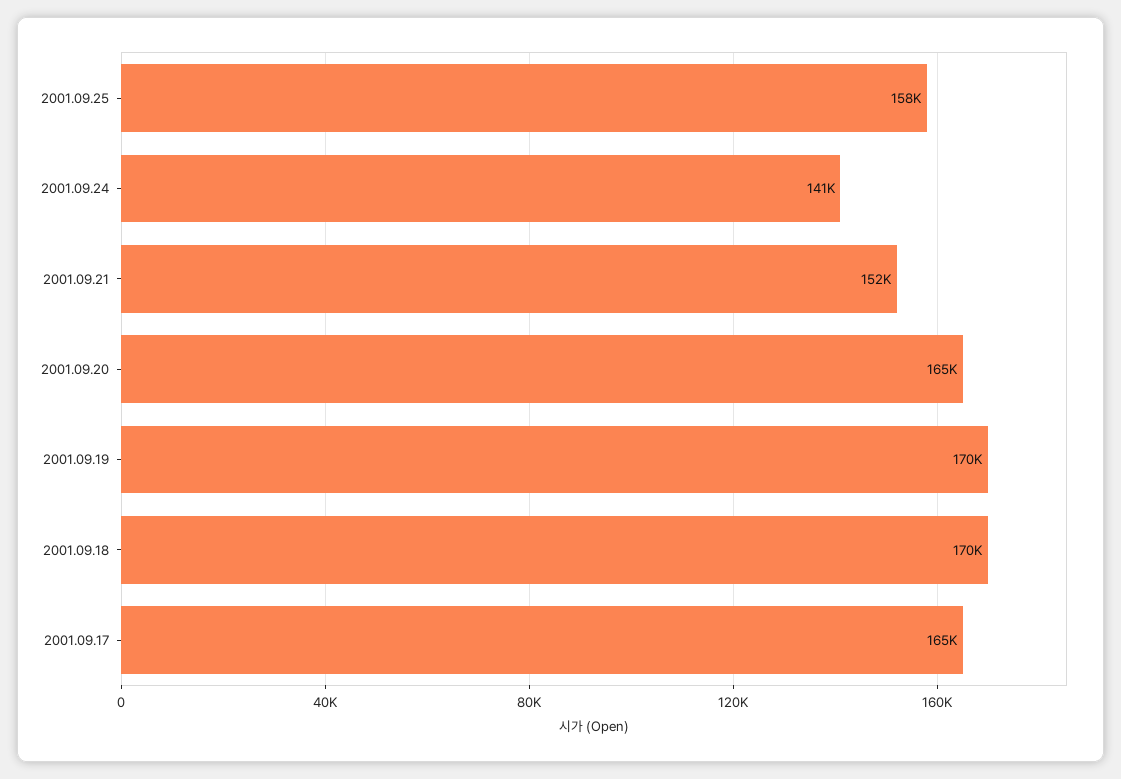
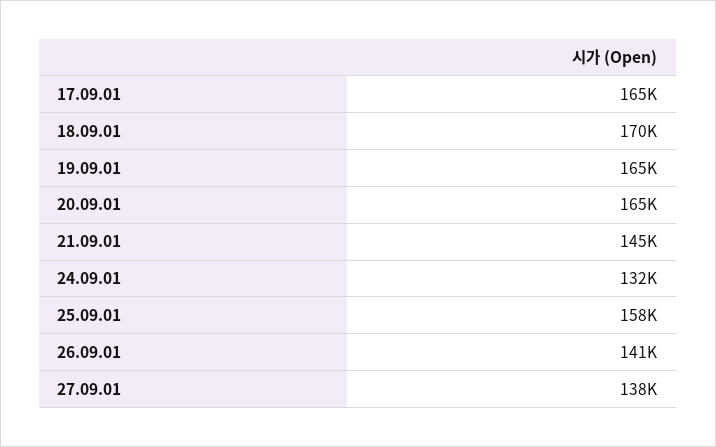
2001.09.24: 141000 -> 132000
2001.09.21: 152000 -> 145000
2001.09.19: 170000 -> 165000
26.09.01: none -> 141000
27.09.01: none -> 138000

